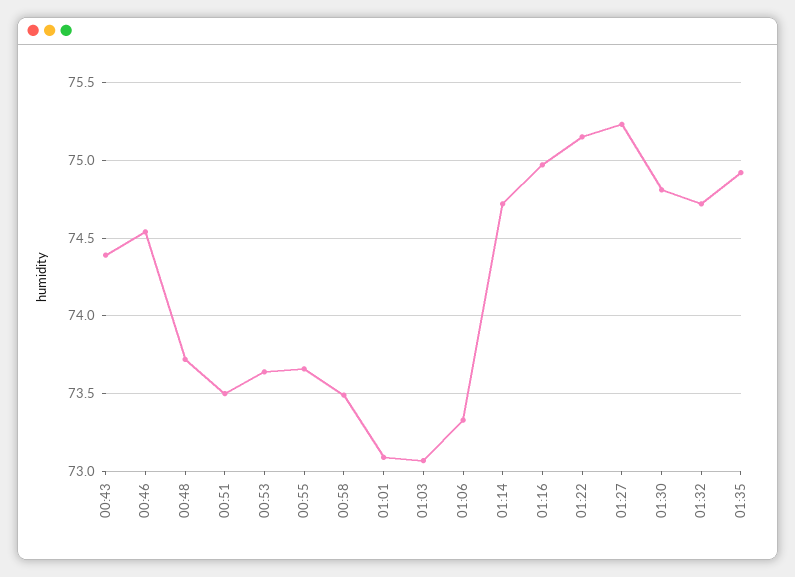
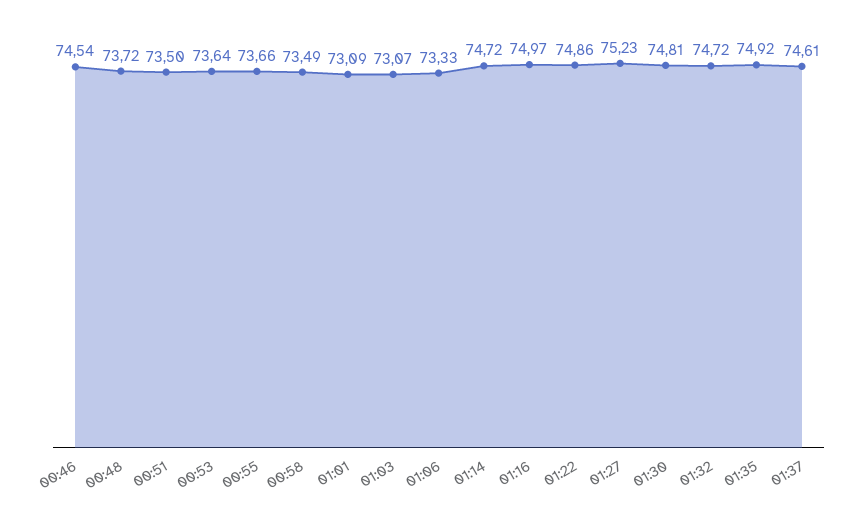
00:43: 74.4 -> none
01:22: 75.15 -> 74.86
01:37: none -> 74.61

